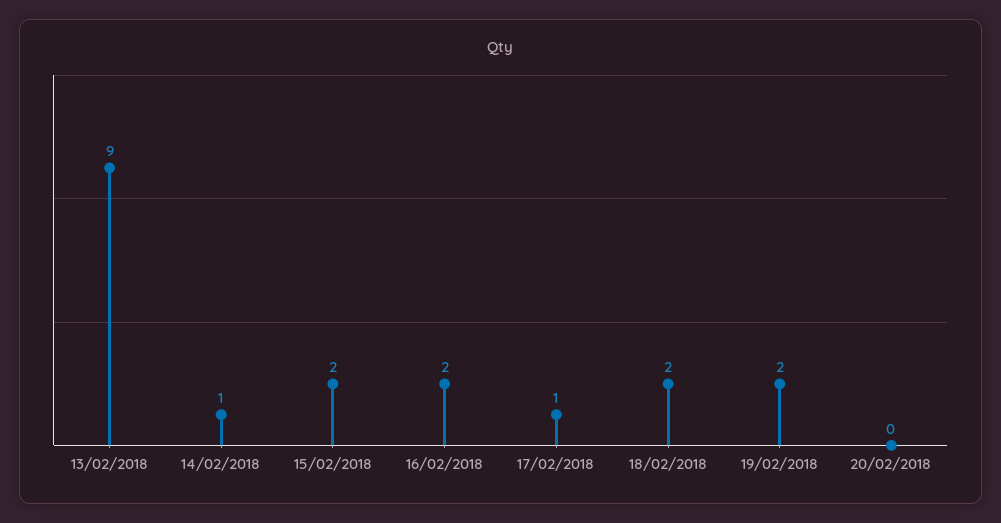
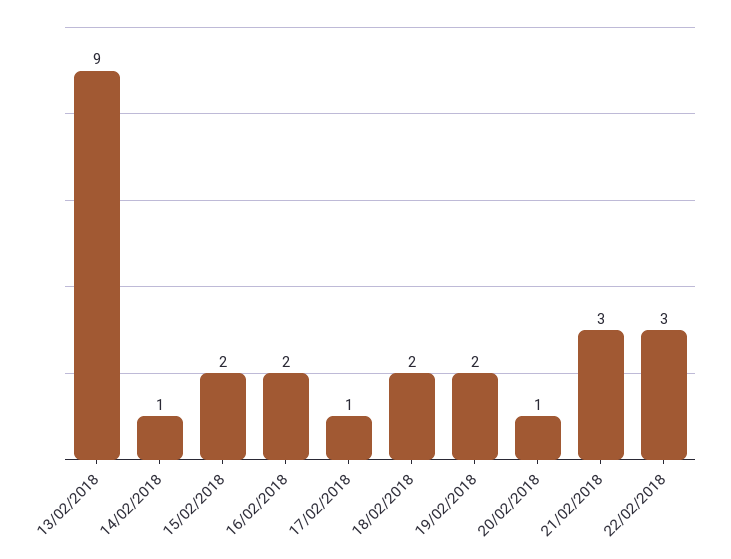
20/02/2018: 0 -> 1
21/02/2018: none -> 3
22/02/2018: none -> 3

